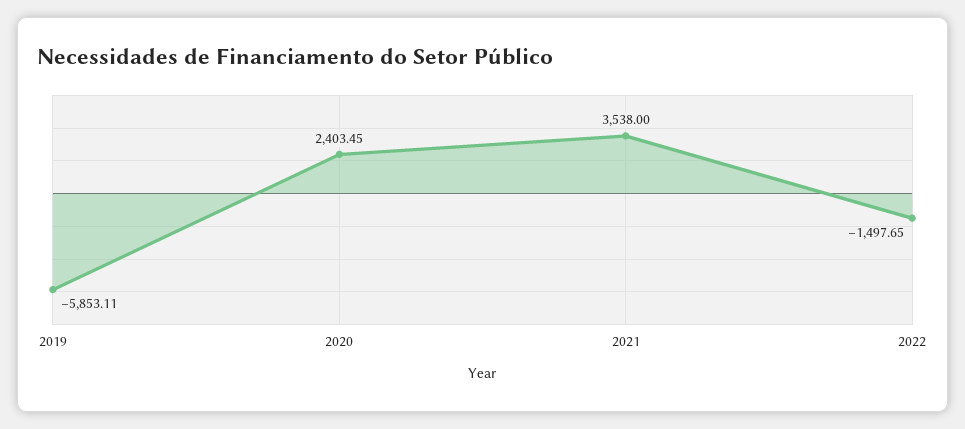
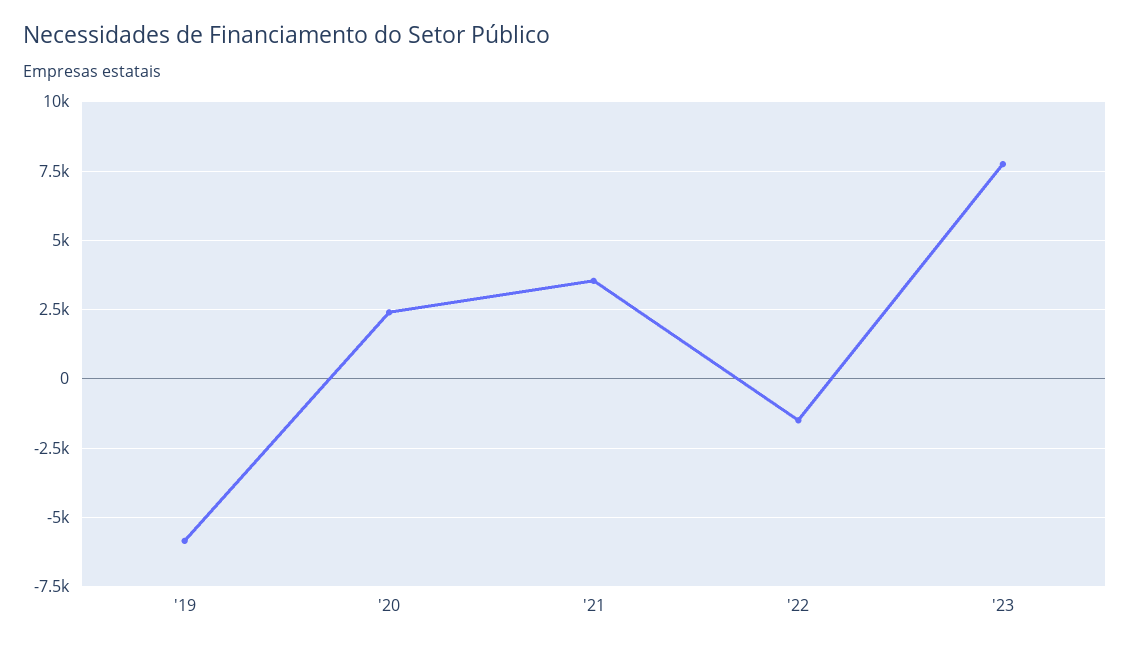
'23: none -> 7750

